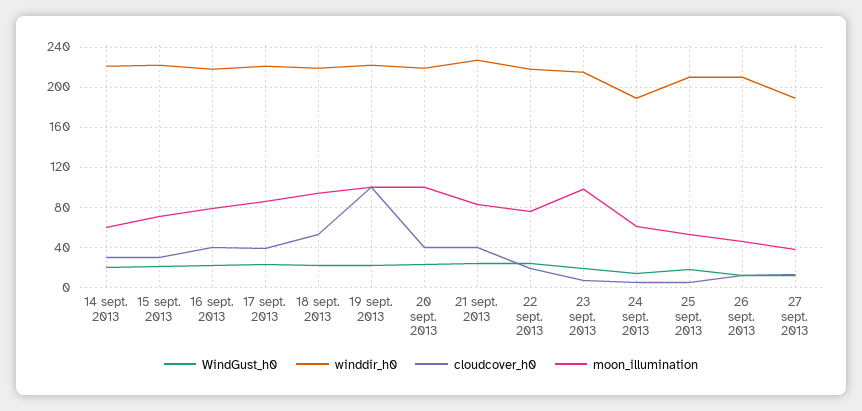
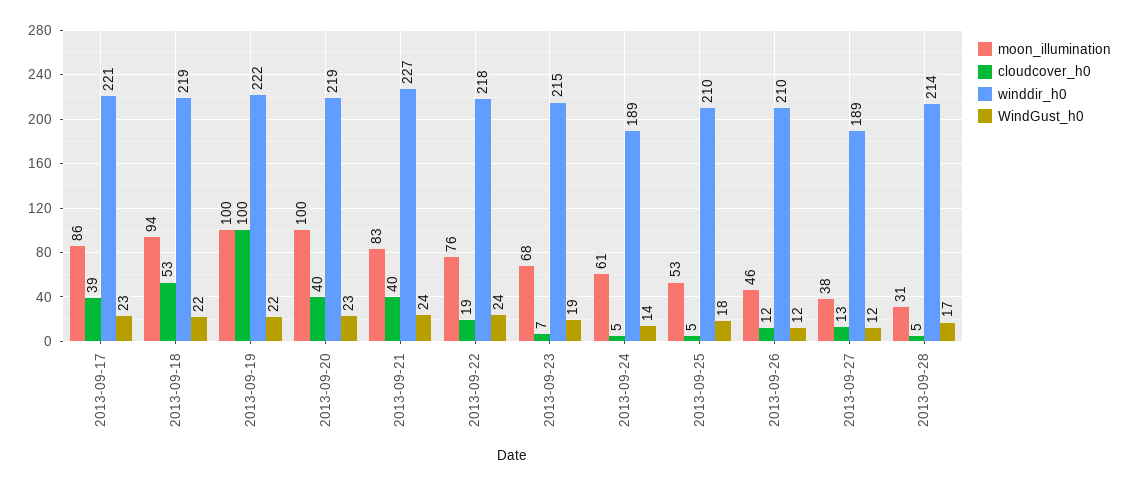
WindGust_h0, 14 sept. 2013: 20 -> none
winddir_h0, 14 sept. 2013: 220 -> none
cloudcover_h0, 14 sept. 2013: 30 -> none
moon_illumination, 14 sept. 2013: 60 -> none
WindGust_h0, 15 sept. 2013: 20 -> none
winddir_h0, 15 sept. 2013: 220 -> none
cloudcover_h0, 15 sept. 2013: 30 -> none
moon_illumination, 15 sept. 2013: 70 -> none
WindGust_h0, 16 sept. 2013: 20 -> none
winddir_h0, 16 sept. 2013: 220 -> none
cloudcover_h0, 16 sept. 2013: 40 -> none
moon_illumination, 16 sept. 2013: 80 -> none
moon_illumination, 23 sept. 2013: 100 -> 68
moon_illumination, 2013-09-28: none -> 31
cloudcover_h0, 2013-09-28: none -> 5
winddir_h0, 2013-09-28: none -> 214
WindGust_h0, 2013-09-28: none -> 17

